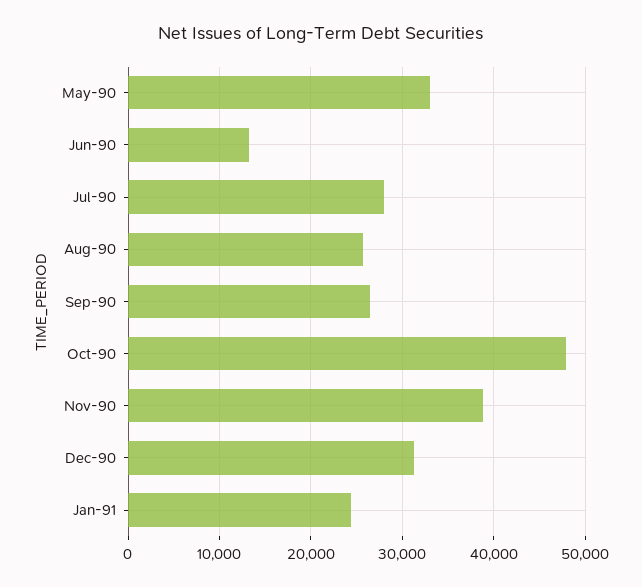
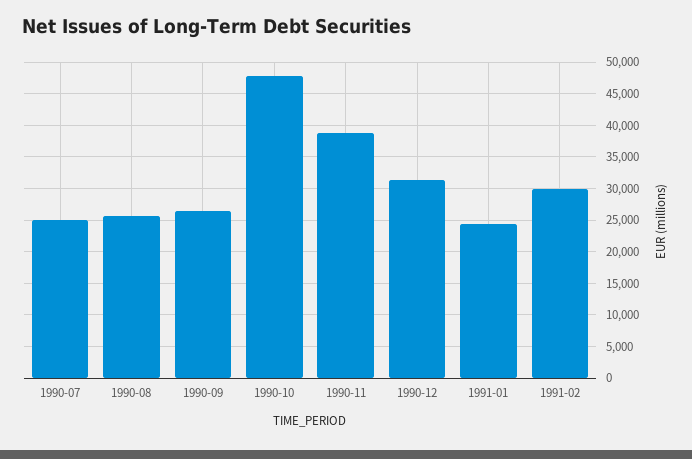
May-90: 33000 -> none
Jun-90: 13000 -> none
Jul-90: 28000 -> 25000
1991-02: none -> 30000

